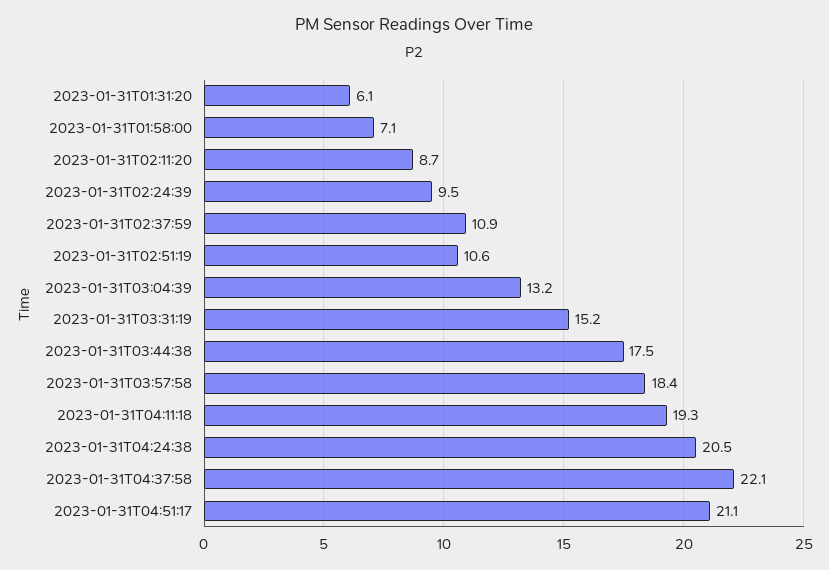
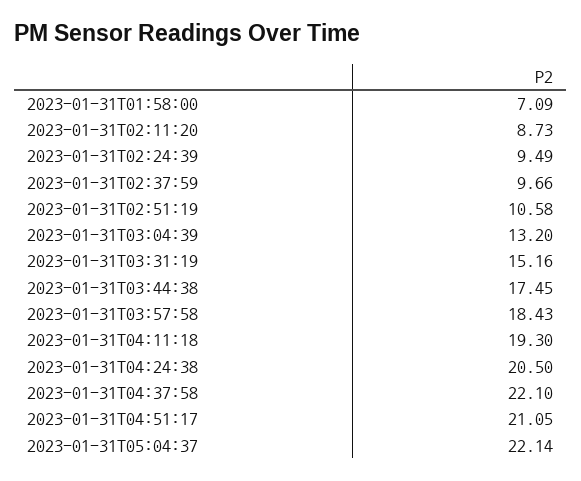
2023-01-31T01:31:20: 6.1 -> none
2023-01-31T02:37:59: 10.9 -> 9.66
2023-01-31T05:04:37: none -> 22.14

